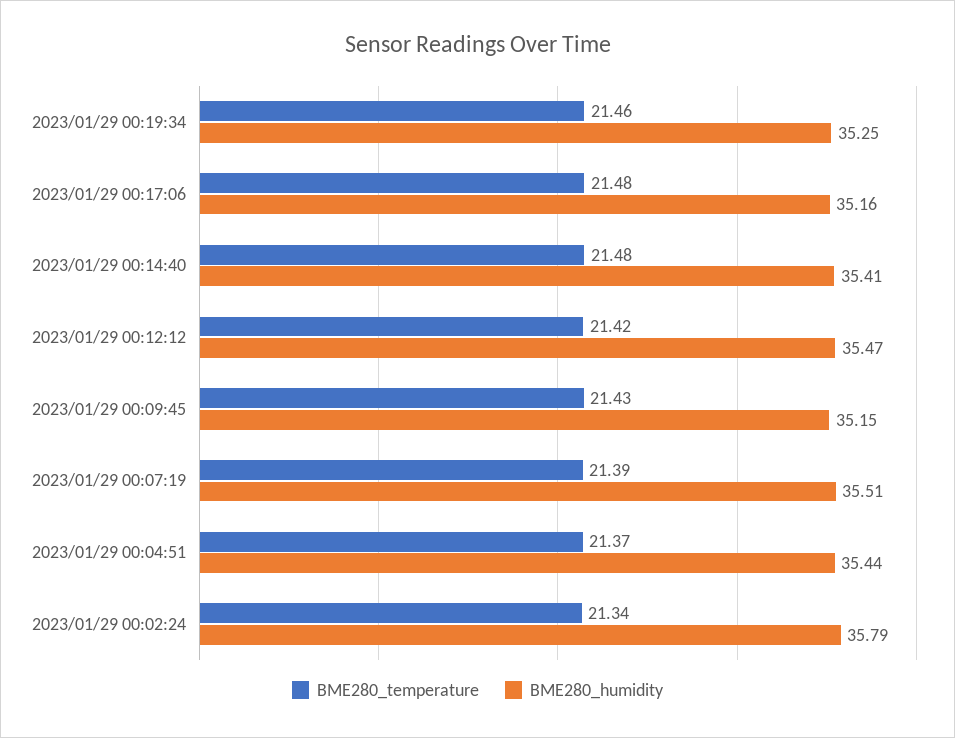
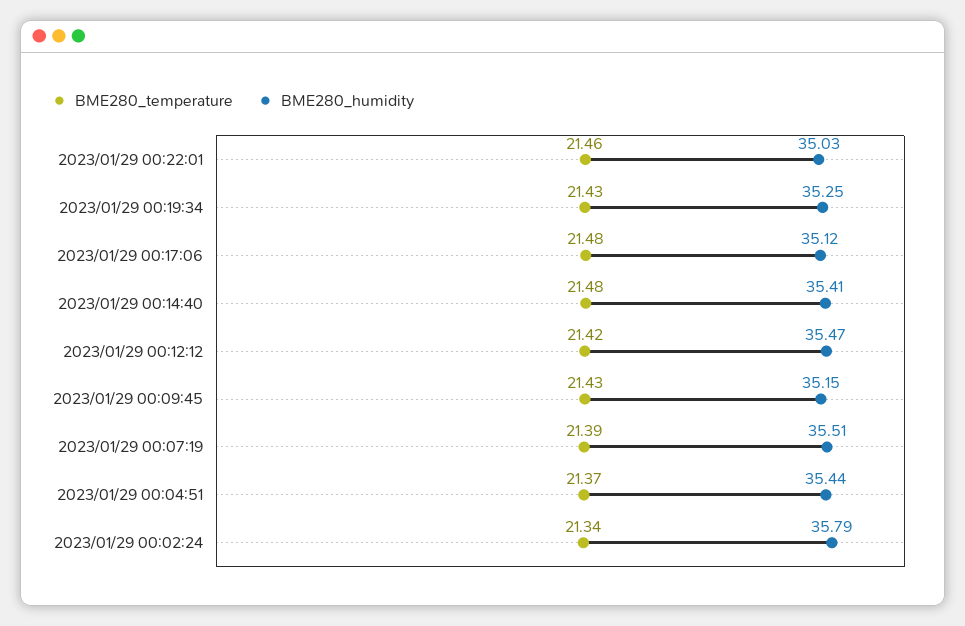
BME280_temperature, 2023/01/29 00:19:34: 21.46 -> 21.43
BME280_humidity, 2023/01/29 00:17:06: 35.16 -> 35.12
BME280_temperature, 2023/01/29 00:22:01: none -> 21.46
BME280_humidity, 2023/01/29 00:22:01: none -> 35.03

